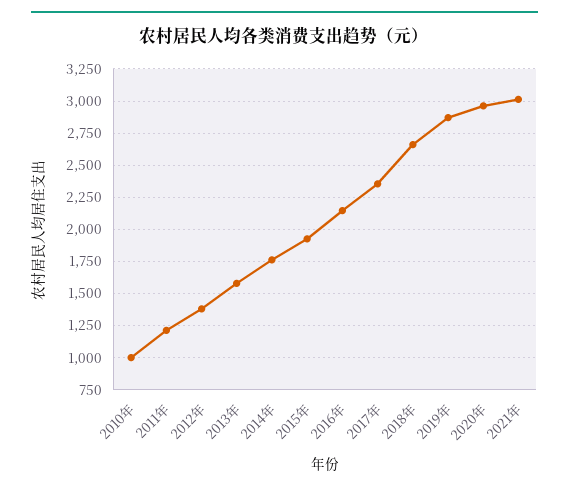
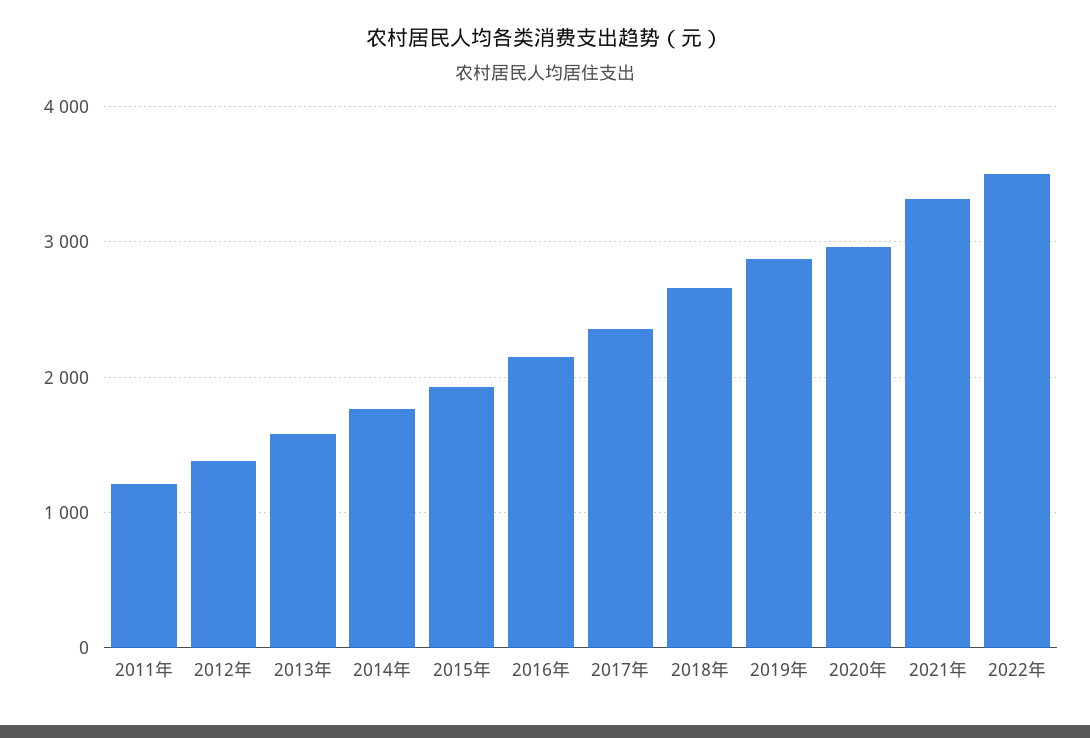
2010年: 1000 -> none
2021年: 3000 -> 3300
2022年: none -> 3500

